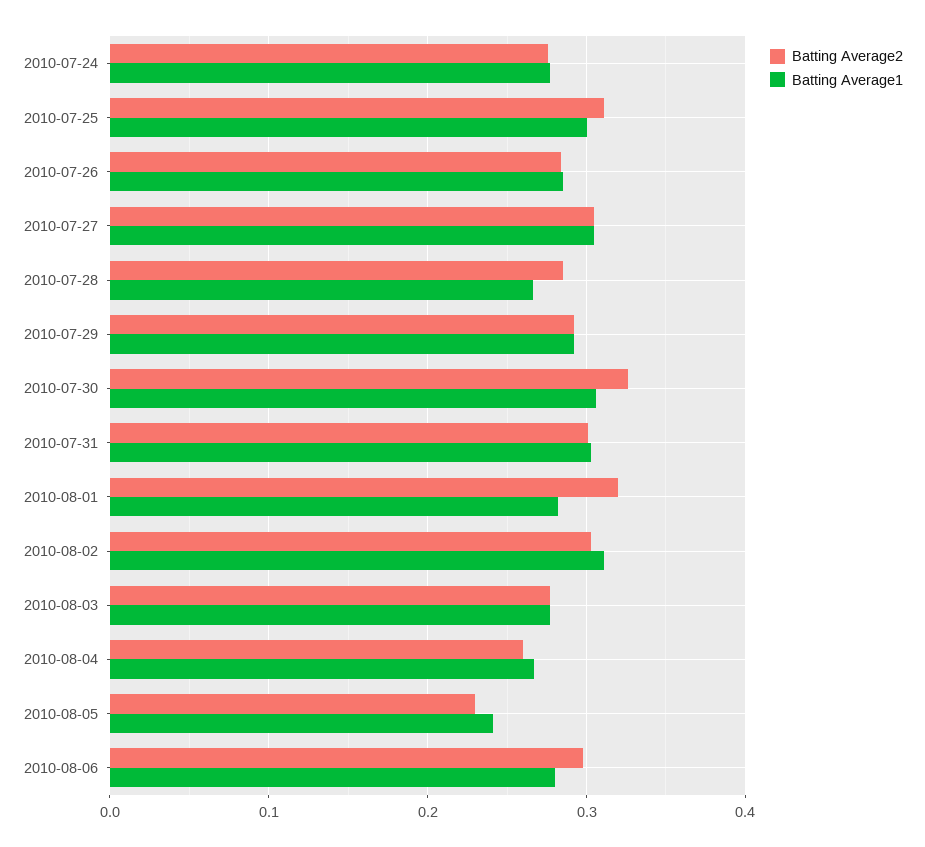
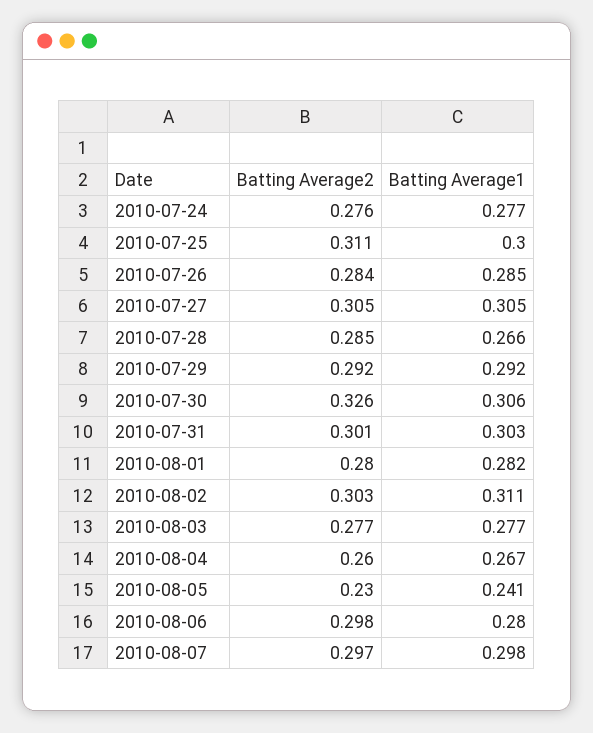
Batting Average2, 2010-08-01: 0.32 -> 0.28
Batting Average2, 2010-08-07: none -> 0.297
Batting Average1, 2010-08-07: none -> 0.298

